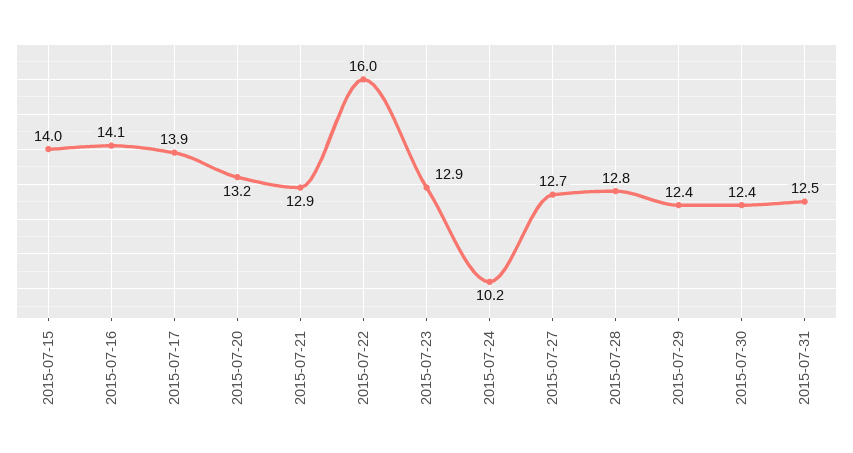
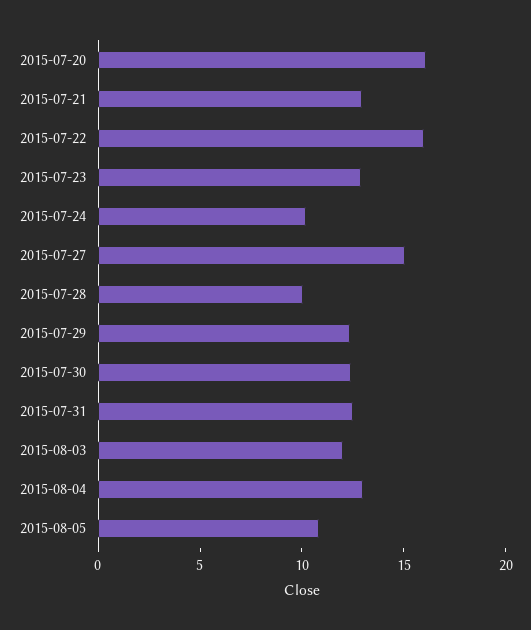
2015-07-15: 14 -> none
2015-07-16: 14.1 -> none
2015-07-17: 13.9 -> none
2015-07-20: 13.2 -> 16
2015-07-27: 12.7 -> 15
2015-07-28: 12.8 -> 10
2015-08-03: none -> 12
2015-08-04: none -> 13
2015-08-05: none -> 11

